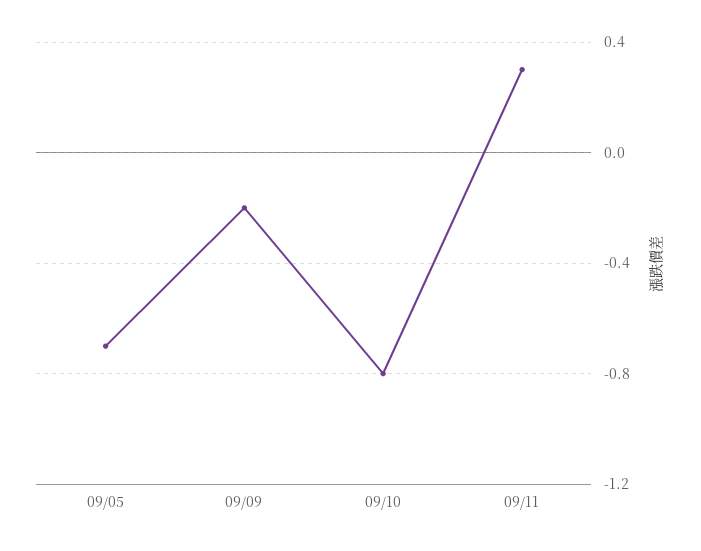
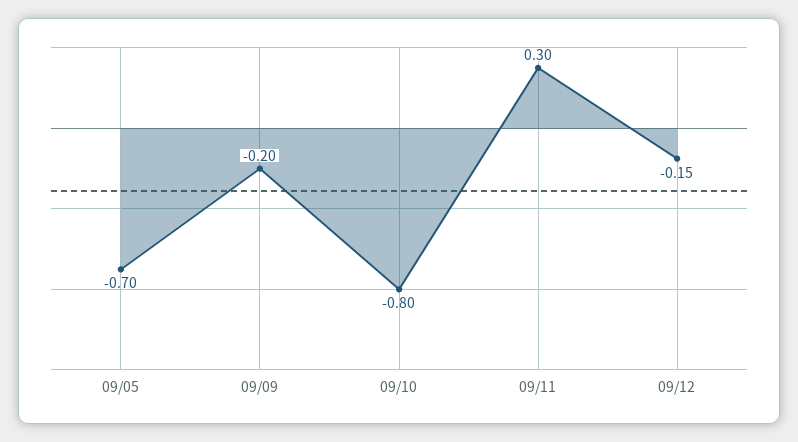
09/12: none -> -0.15

